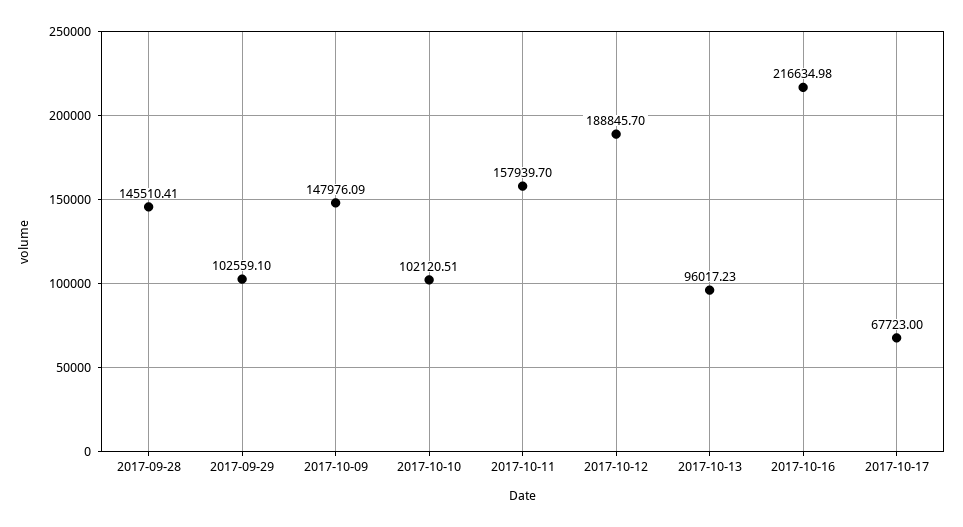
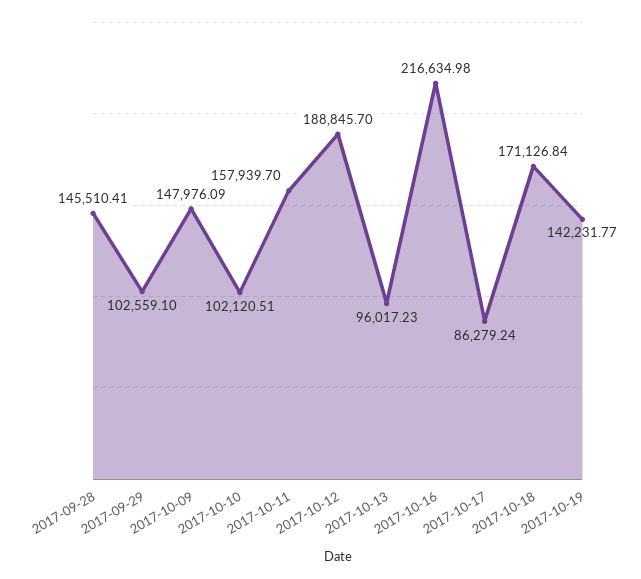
2017-10-17: 67723 -> 86279.24
2017-10-18: none -> 171126.84
2017-10-19: none -> 142231.77

